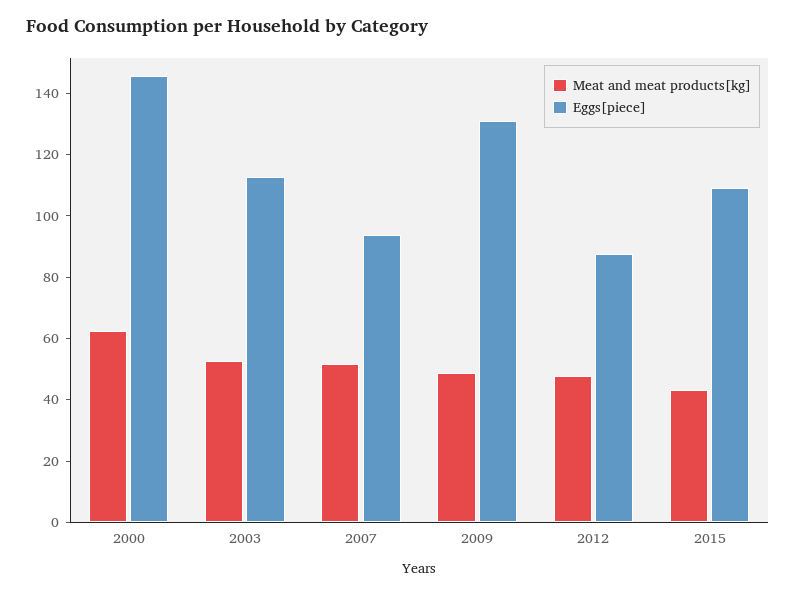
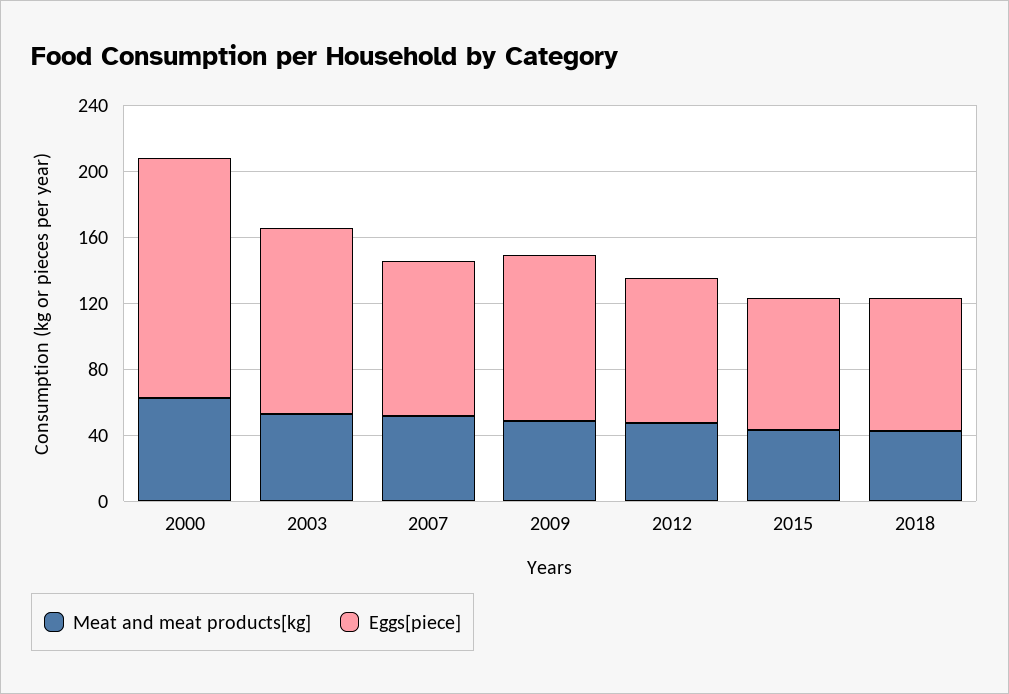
Eggs[piece], 2009: 130 -> 100
Eggs[piece], 2015: 110 -> 80
Meat and meat products[kg], 2018: none -> 40
Eggs[piece], 2018: none -> 80

